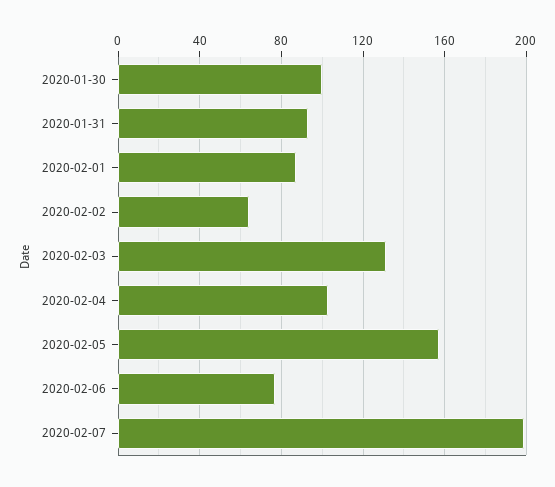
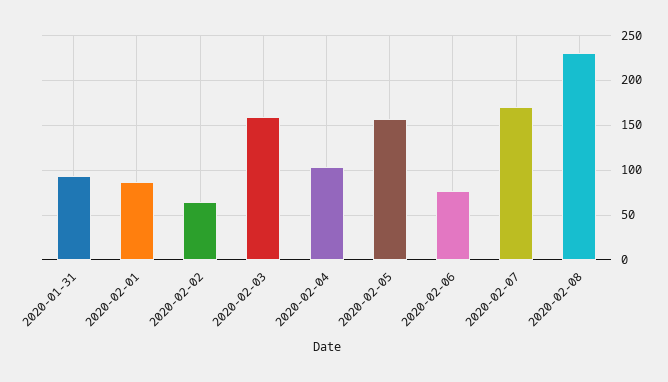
2020-01-30: 100 -> none
2020-02-03: 130 -> 160
2020-02-07: 200 -> 170
2020-02-08: none -> 230

